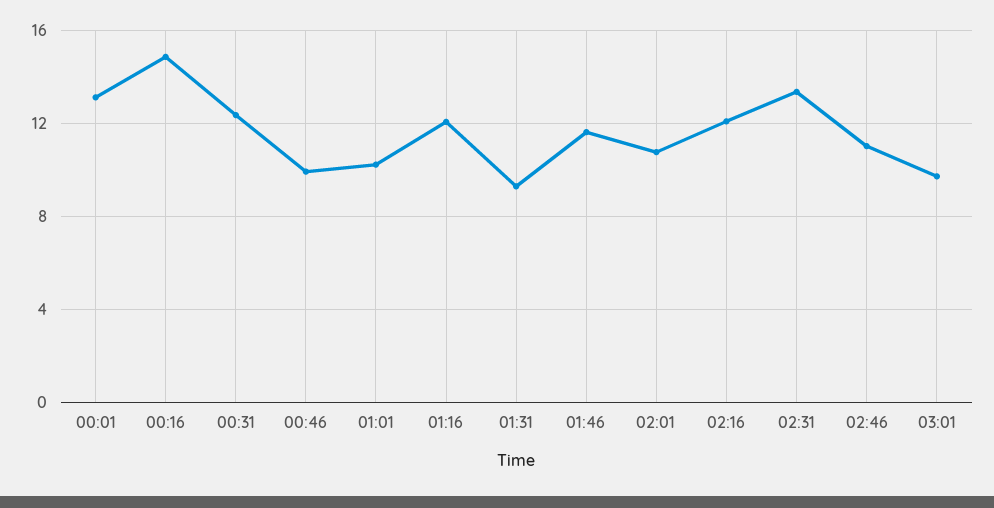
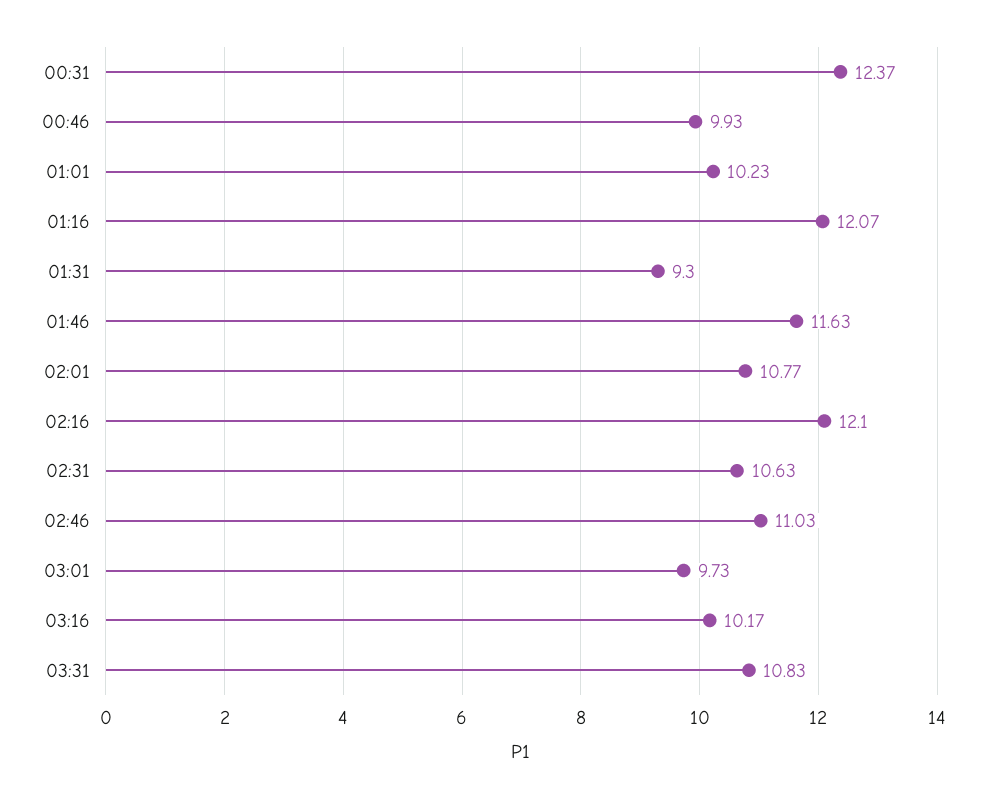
00:01: 13 -> none
00:16: 15 -> none
02:31: 13.5 -> 10.63
03:16: none -> 10.17
03:31: none -> 10.83

